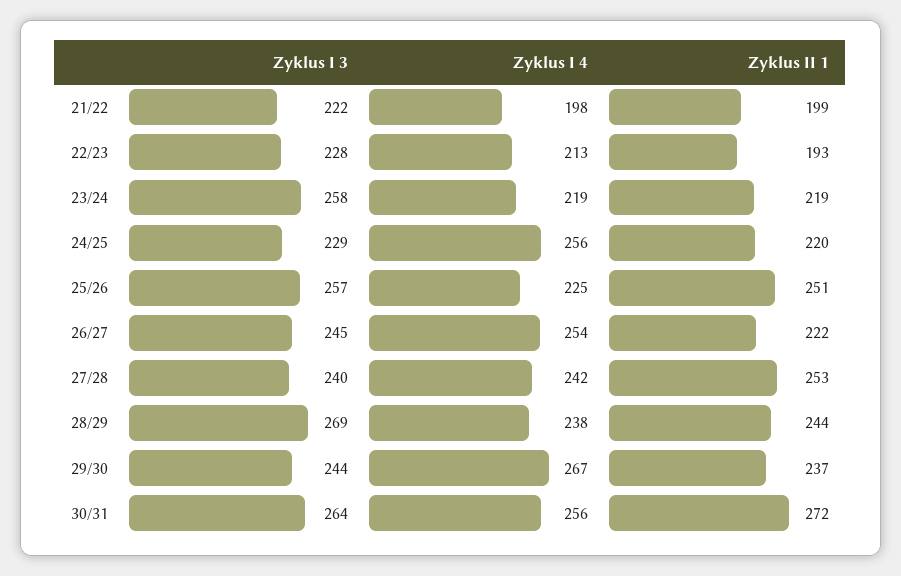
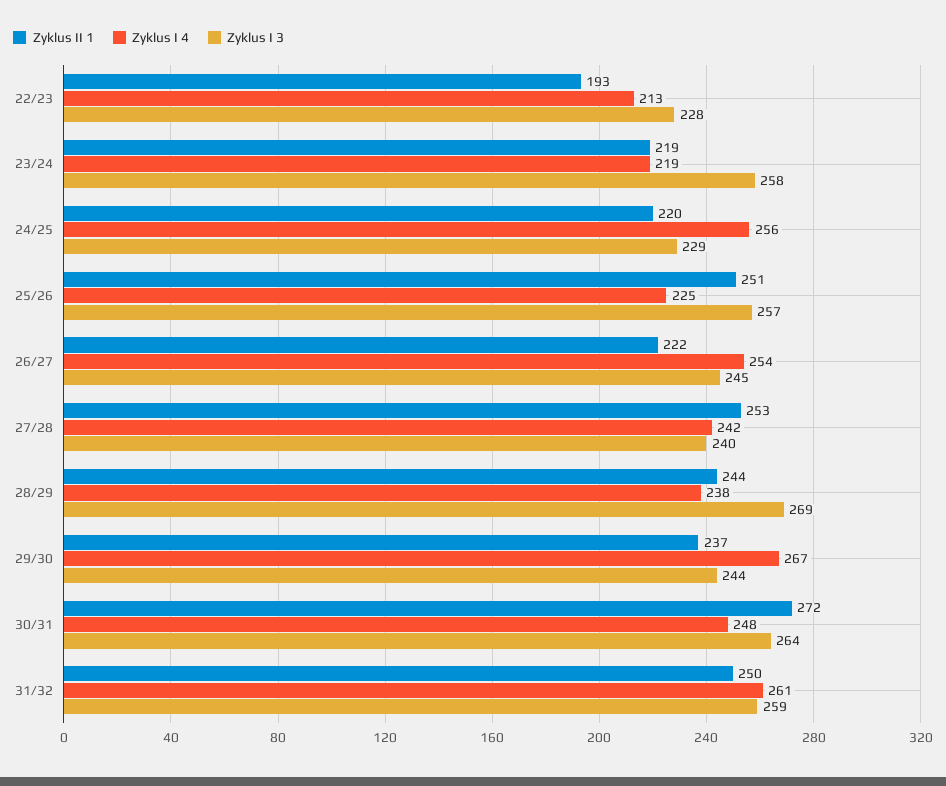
Zyklus I 3, 21/22: 222 -> none
Zyklus I 4, 21/22: 198 -> none
Zyklus II 1, 21/22: 199 -> none
Zyklus I 4, 30/31: 256 -> 248
Zyklus II 1, 31/32: none -> 250
Zyklus I 4, 31/32: none -> 261
Zyklus I 3, 31/32: none -> 259

